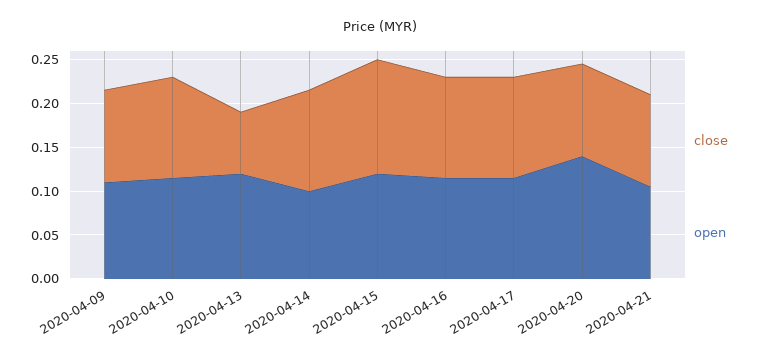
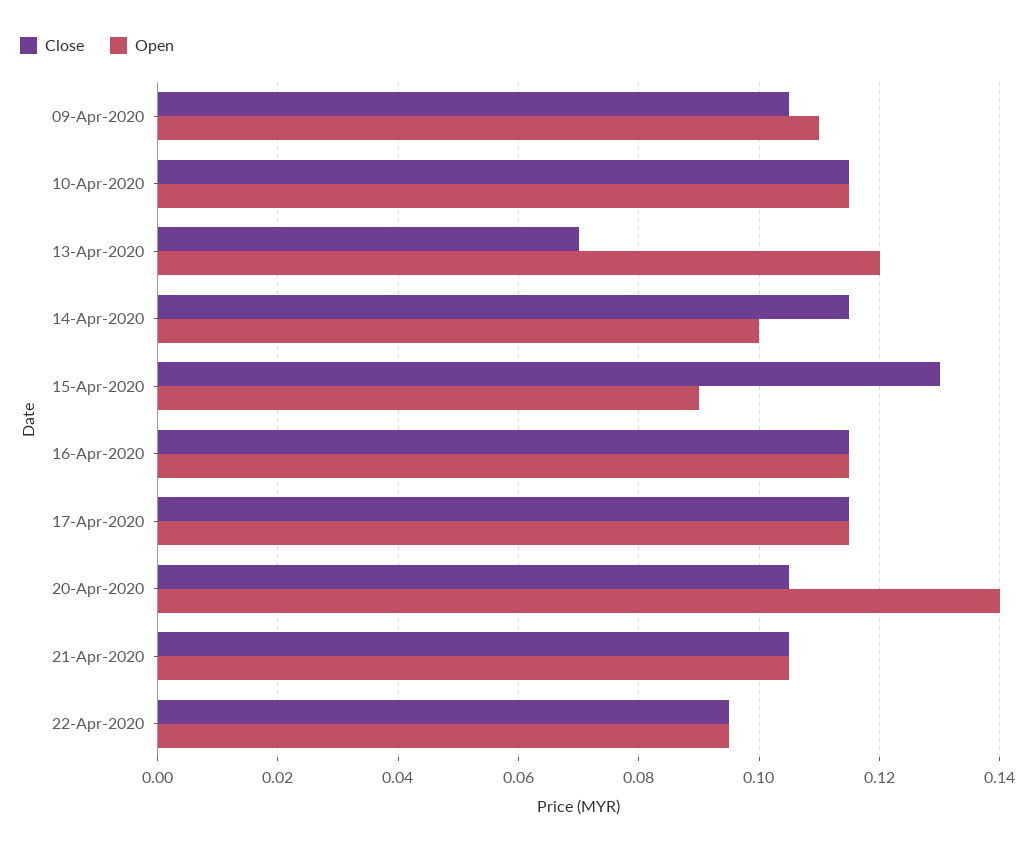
open, 2020-04-15: 0.12 -> 0.09
close, 22-Apr-2020: none -> 0.095
open, 22-Apr-2020: none -> 0.095

